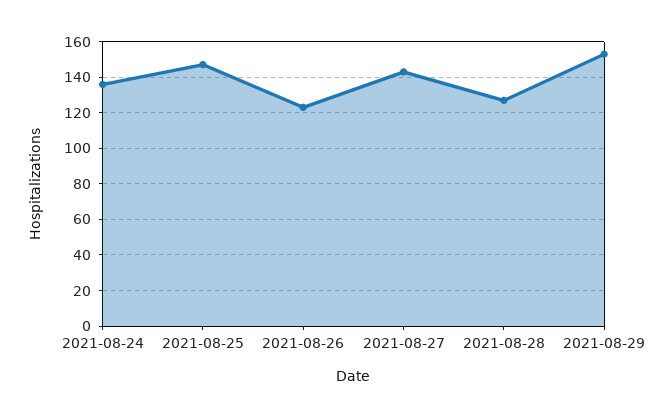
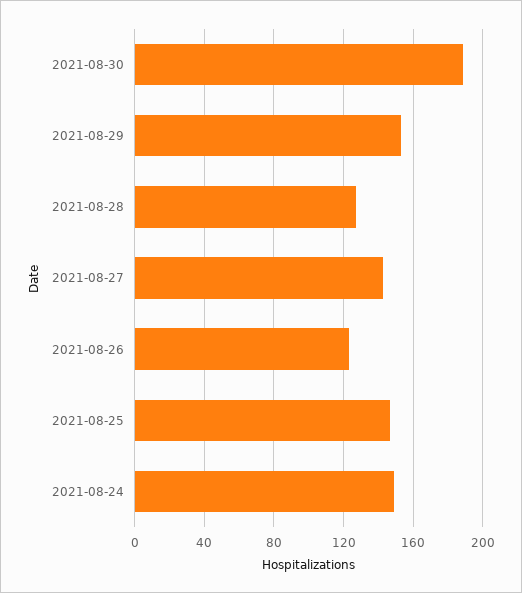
2021-08-24: 135 -> 150
2021-08-30: none -> 190

